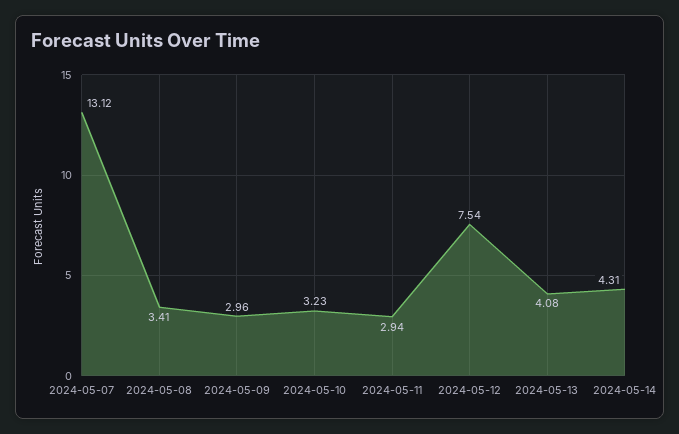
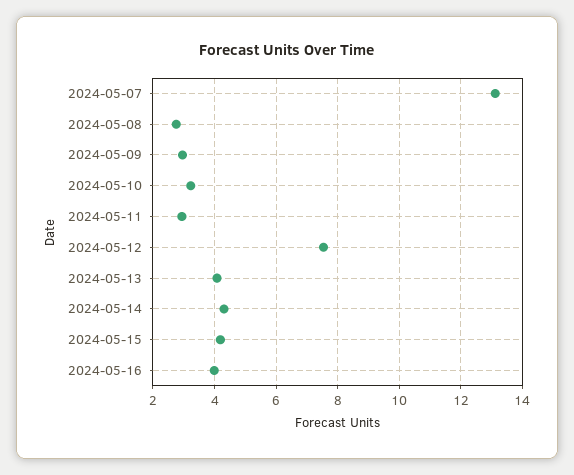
2024-05-08: 3.41 -> 2.8
2024-05-15: none -> 4.2
2024-05-16: none -> 4

